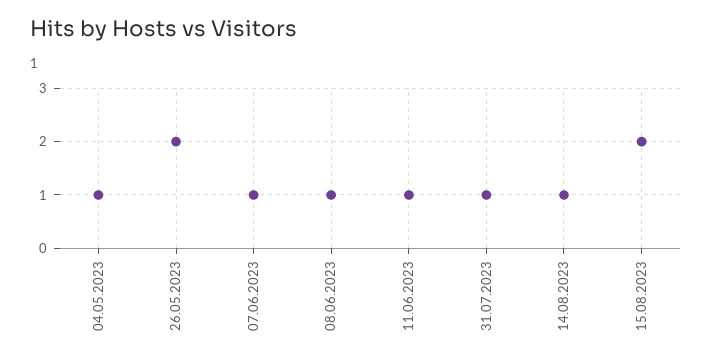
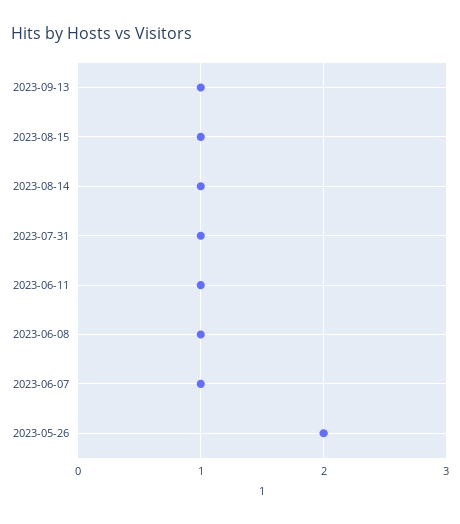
04.05.2023: 1 -> none
15.08.2023: 2 -> 1
2023-09-13: none -> 1

